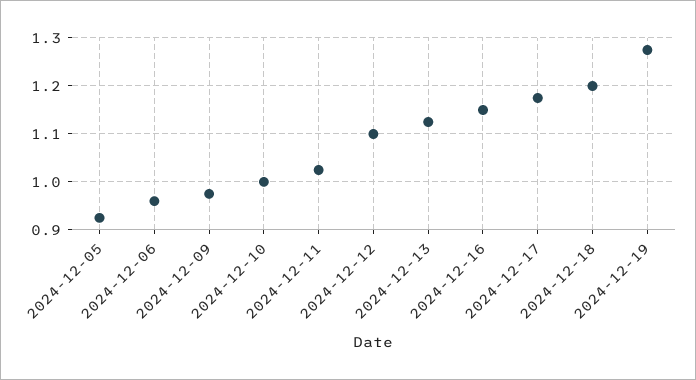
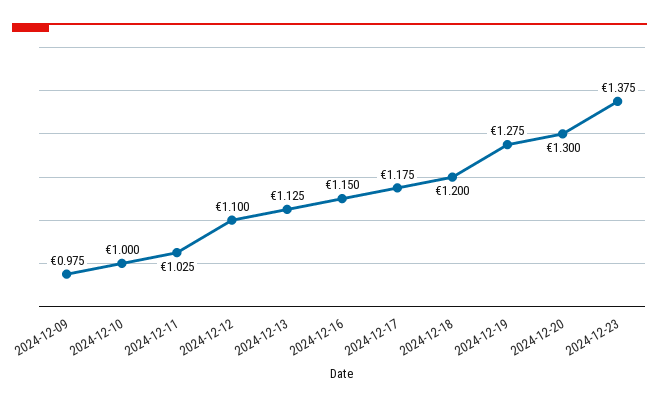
2024-12-05: 0.92 -> none
2024-12-06: 0.96 -> none
2024-12-20: none -> 1.3
2024-12-23: none -> 1.375

